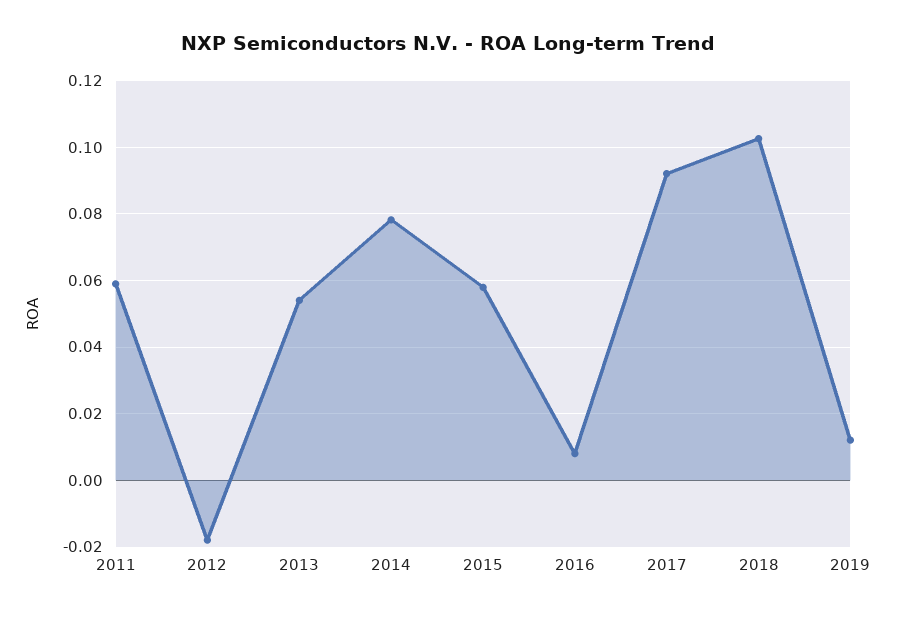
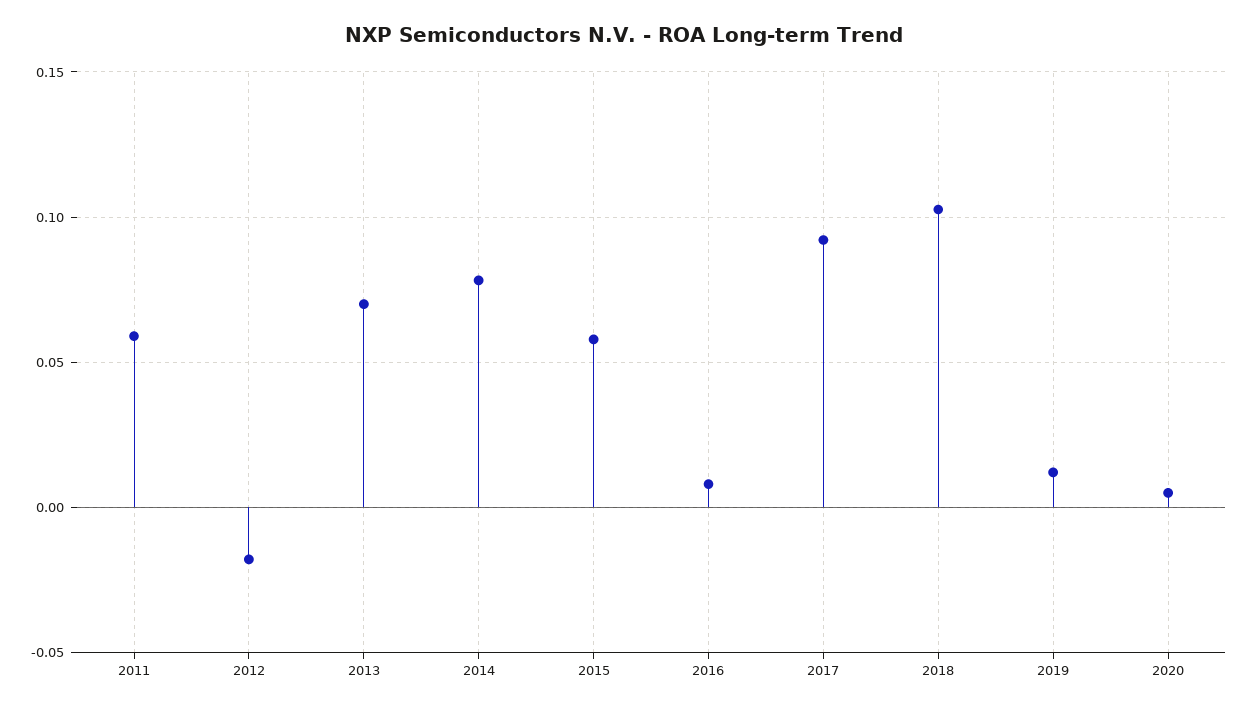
2013: 0.054 -> 0.07
2020: none -> 0.005

